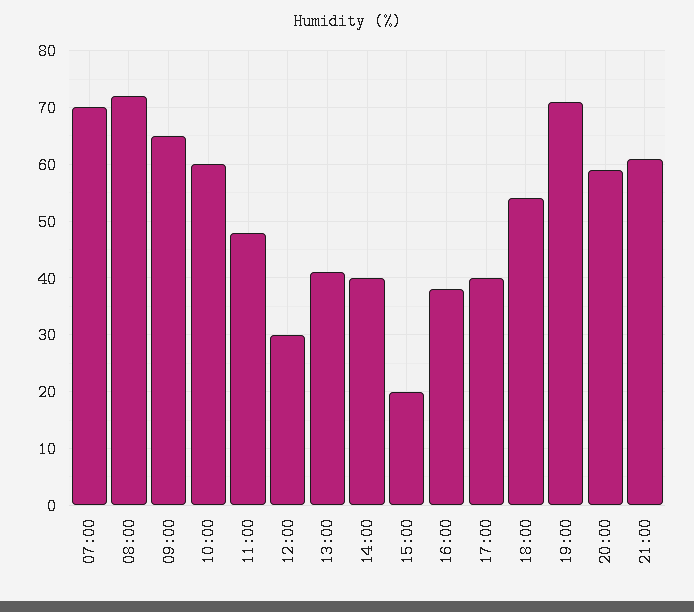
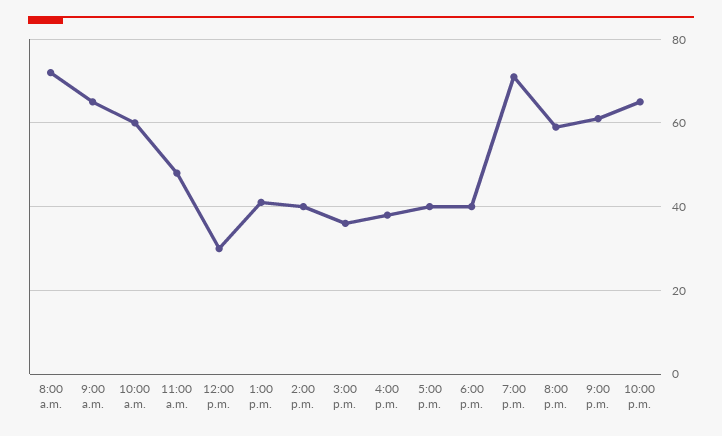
07:00: 70 -> none
15:00: 20 -> 35
18:00: 55 -> 40
10:00 p.m.: none -> 65

